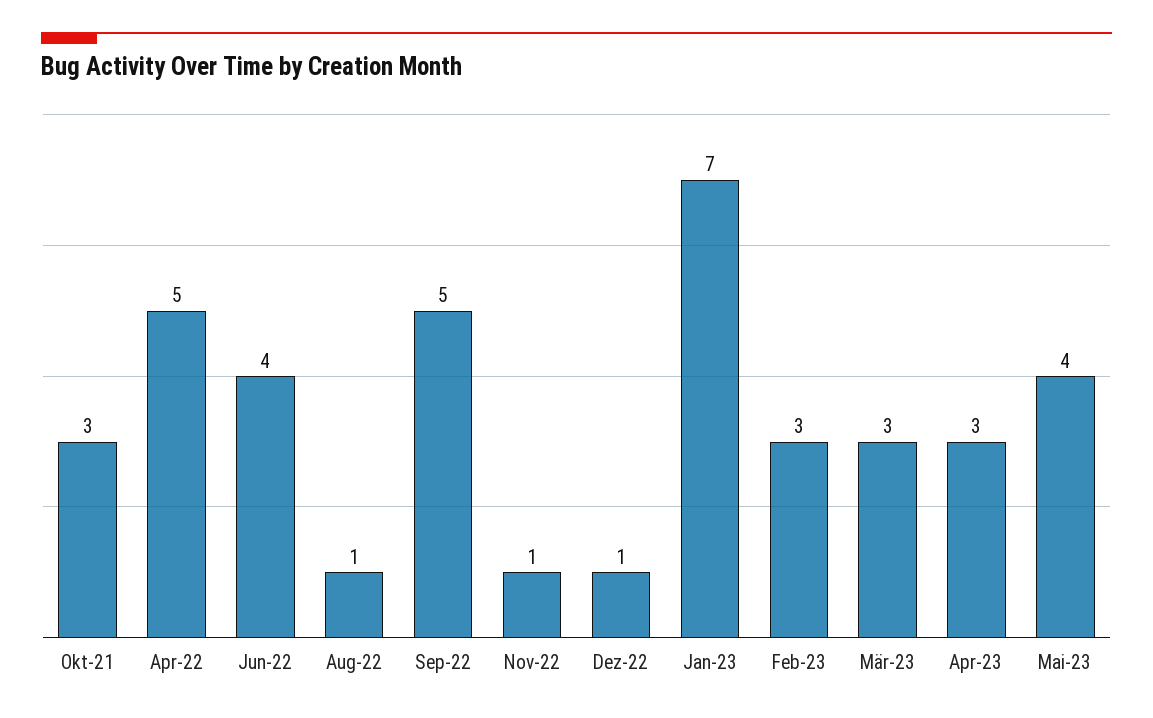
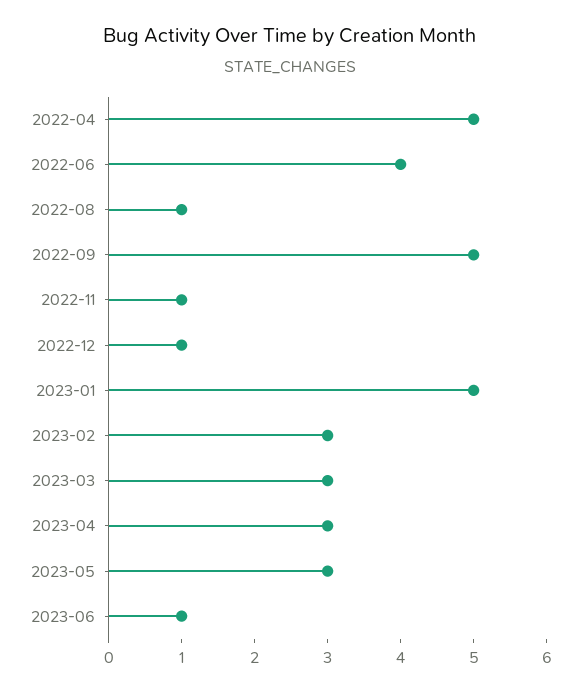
Okt-21: 3 -> none
Jan-23: 7 -> 5
Mai-23: 4 -> 3
2023-06: none -> 1

